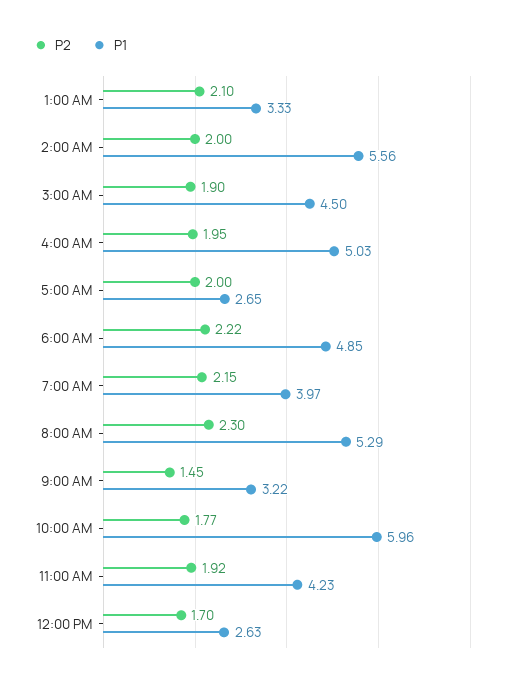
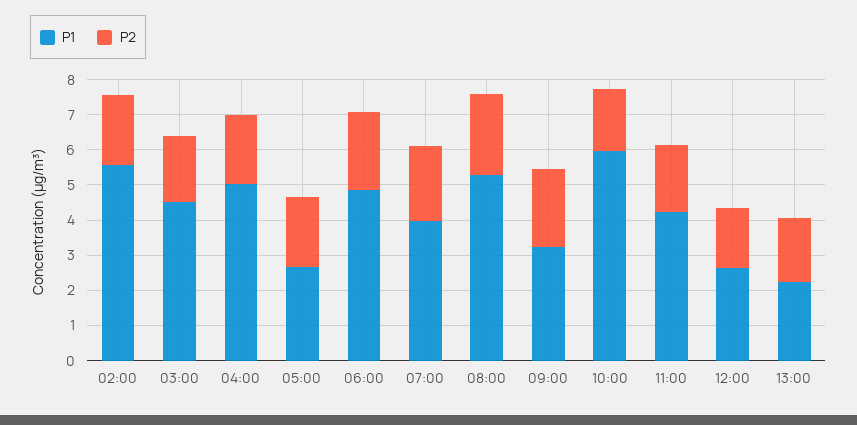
P2, 1:00 AM: 2.1 -> none
P1, 1:00 AM: 3.33 -> none
P2, 9:00 AM: 1.45 -> 2.25
P1, 13:00: none -> 2.25
P2, 13:00: none -> 1.75

